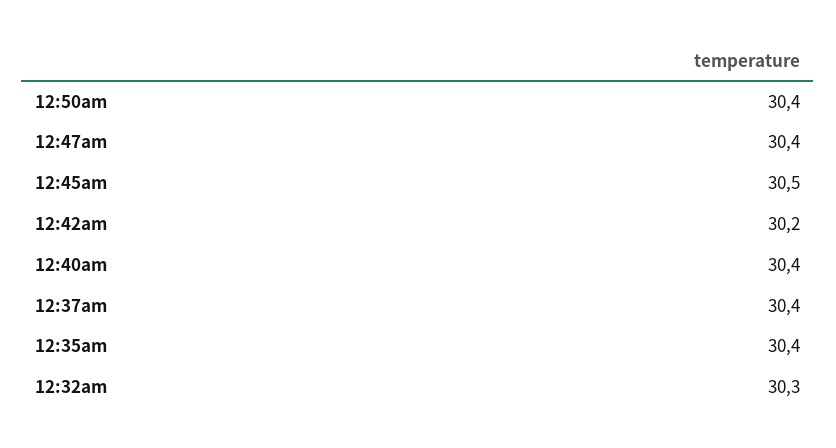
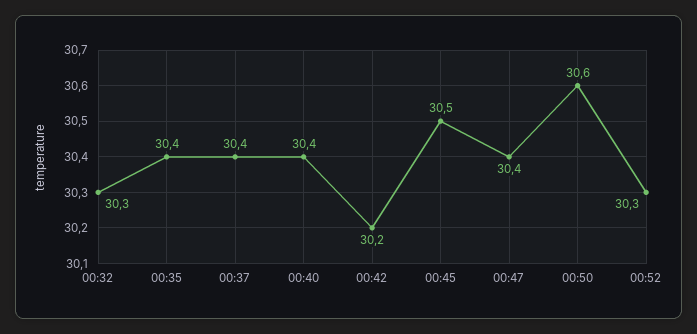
12:50am: 30.4 -> 30.6
00:52: none -> 30.3

